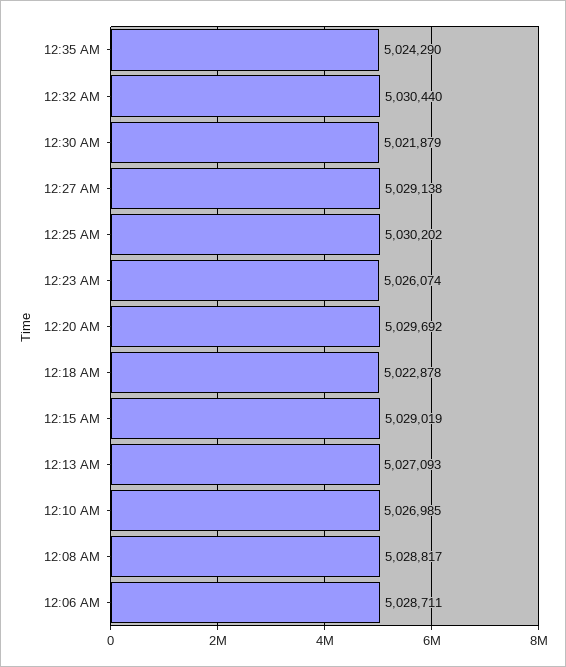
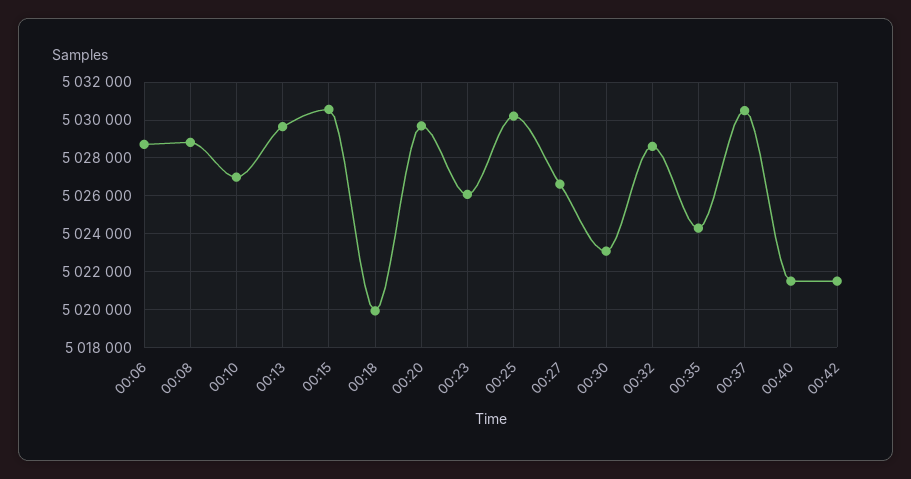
12:32 AM: 5030440 -> 5028500
12:30 AM: 5021879 -> 5023000
12:27 AM: 5029138 -> 5026500
12:18 AM: 5022878 -> 5020000
12:15 AM: 5029019 -> 5030500
12:13 AM: 5027093 -> 5029500
00:37: none -> 5030500
00:40: none -> 5021500
00:42: none -> 5021500

